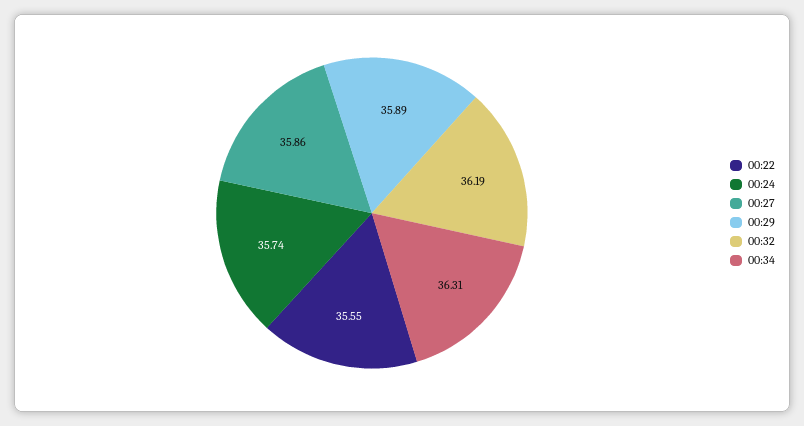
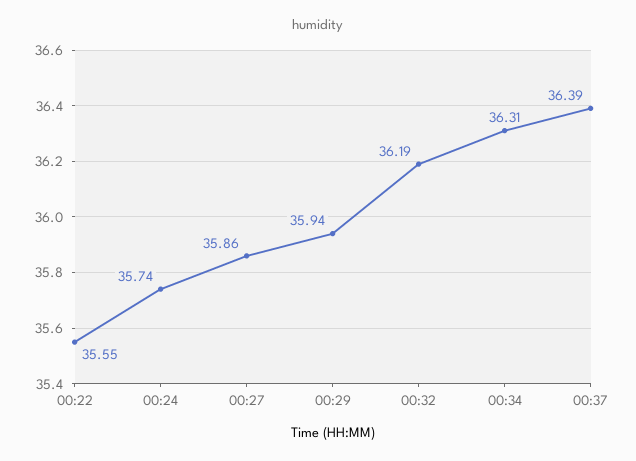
00:29: 35.89 -> 35.94
00:37: none -> 36.39

